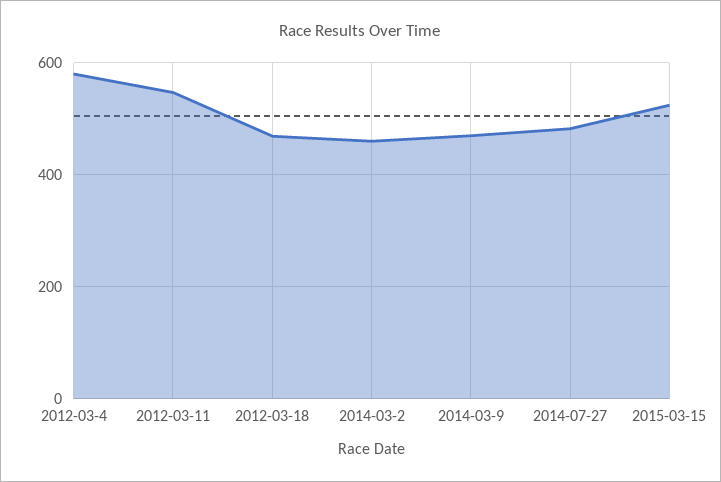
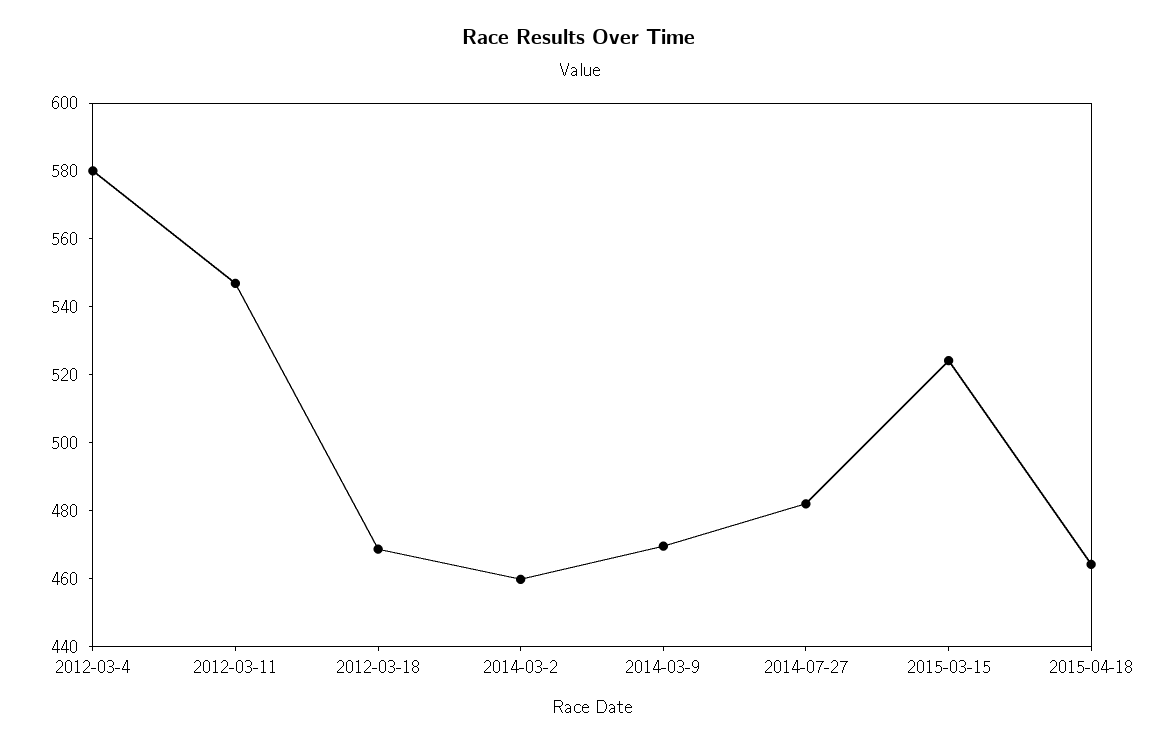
2015-04-18: none -> 465

